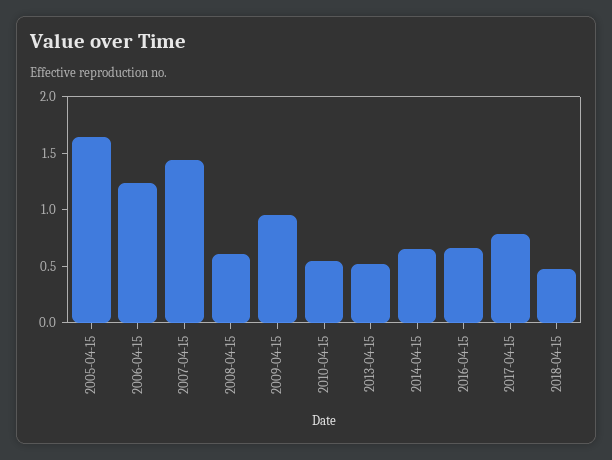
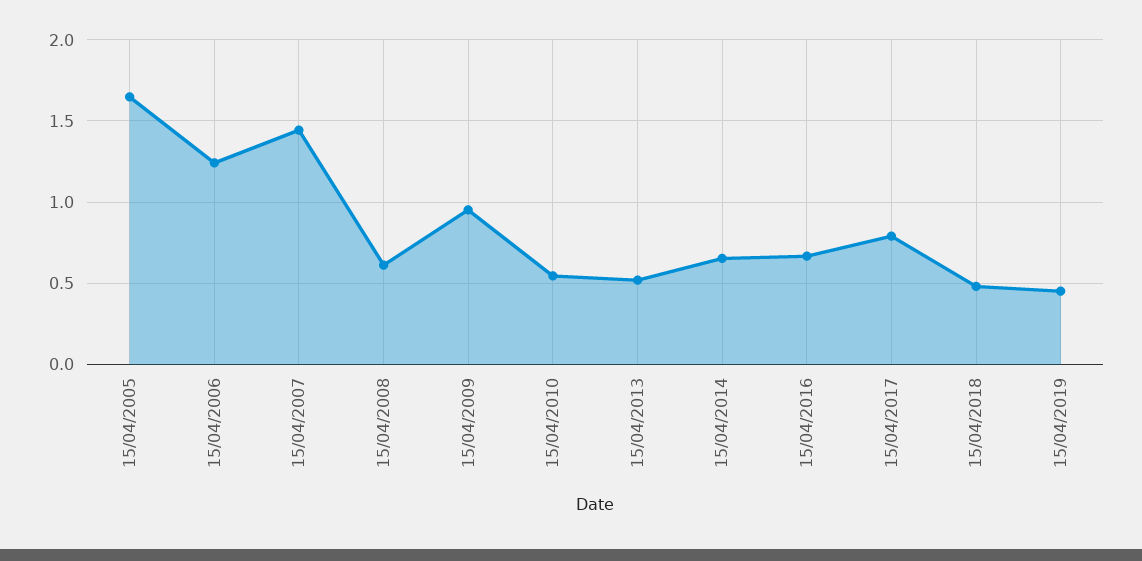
15/04/2019: none -> 0.45

